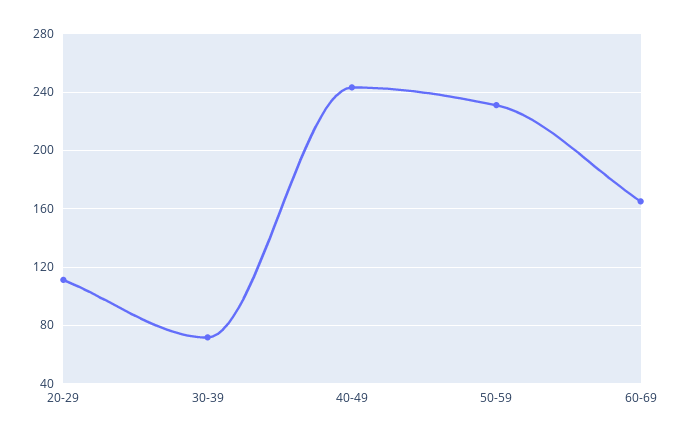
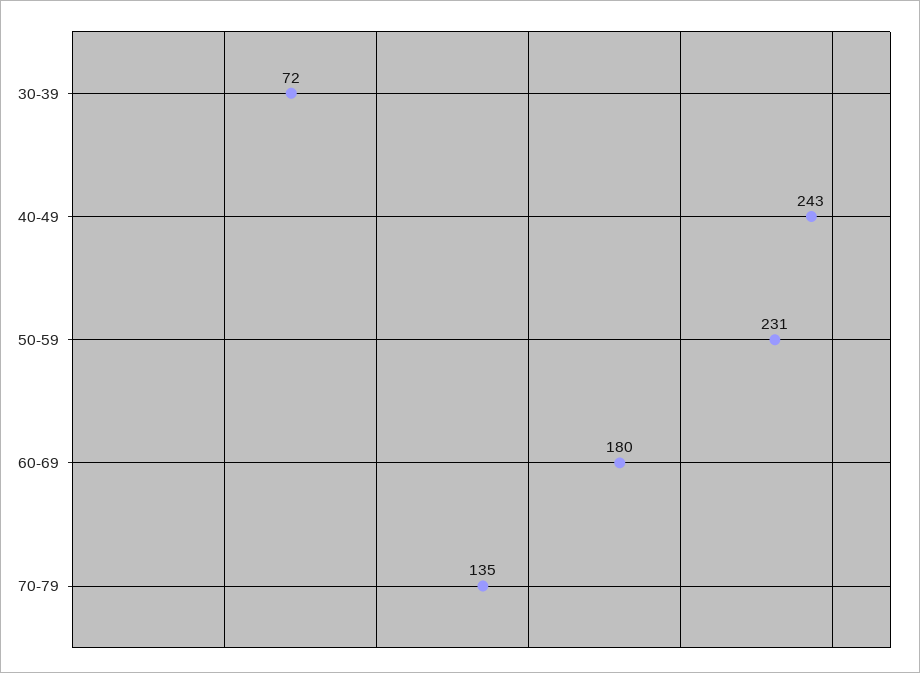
20-29: 110 -> none
60-69: 165 -> 180
70-79: none -> 135

